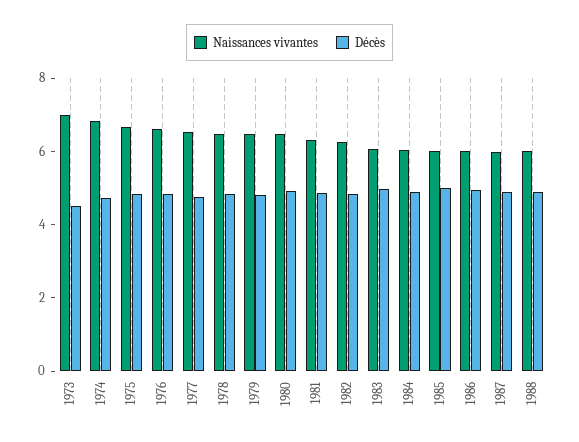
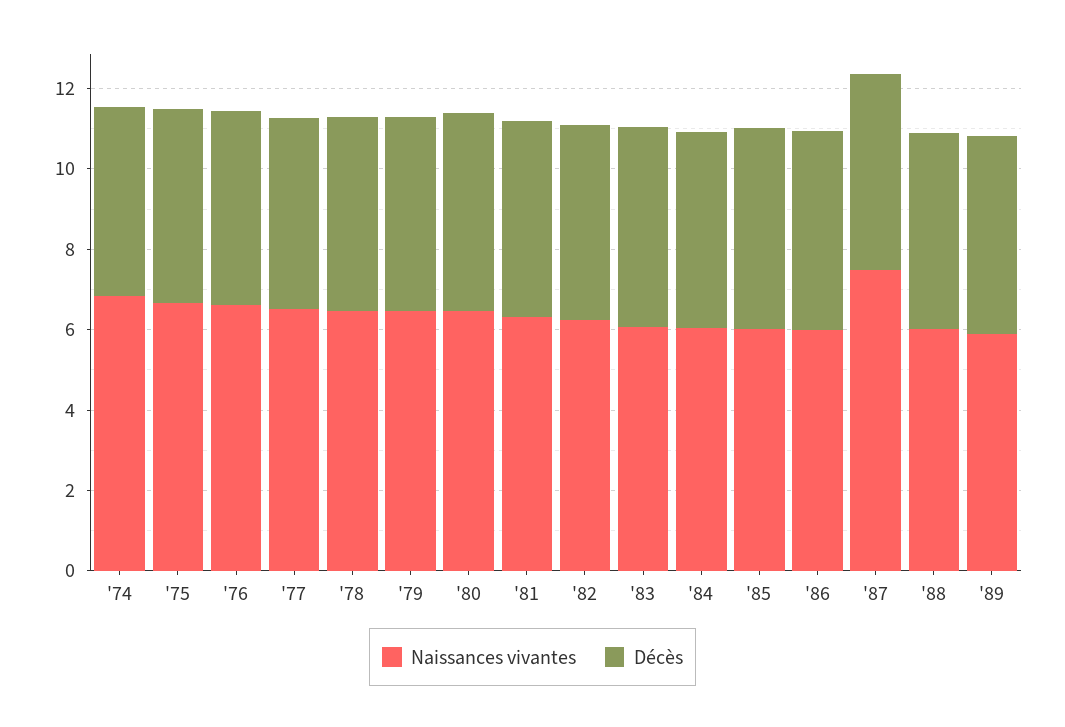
Naissances vivantes, 1973: 7 -> none
Décès, 1973: 4.5 -> none
Naissances vivantes, 1987: 6 -> 7.5
Naissances vivantes, '89: none -> 6
Décès, '89: none -> 5

